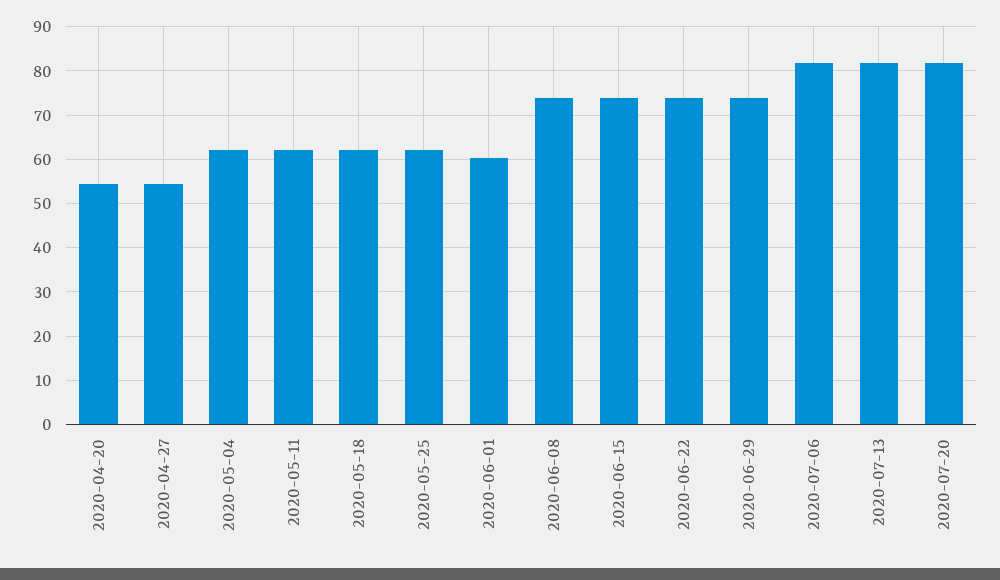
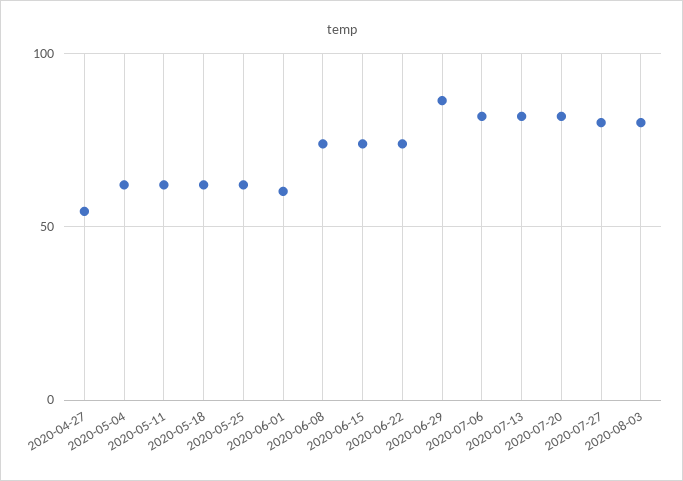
2020-04-20: 54 -> none
2020-06-29: 74 -> 85
2020-07-27: none -> 80
2020-08-03: none -> 80

